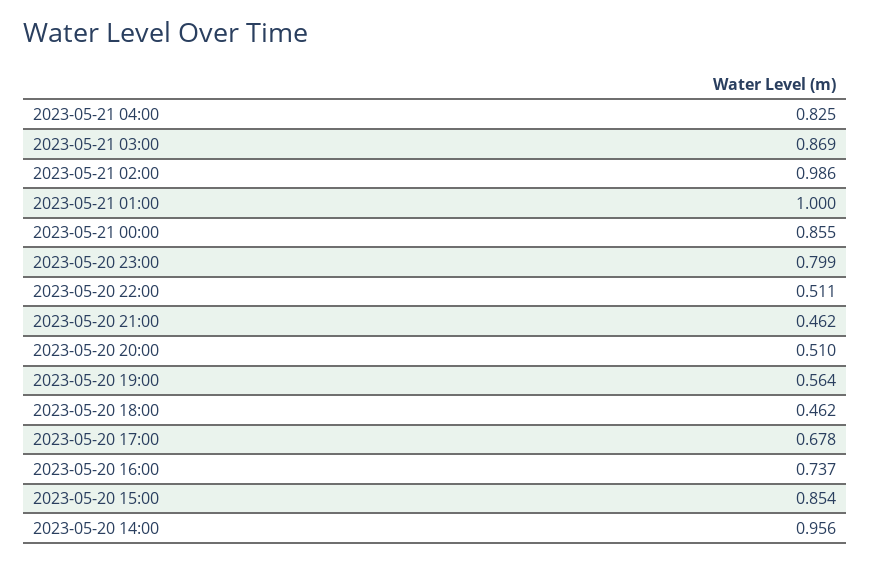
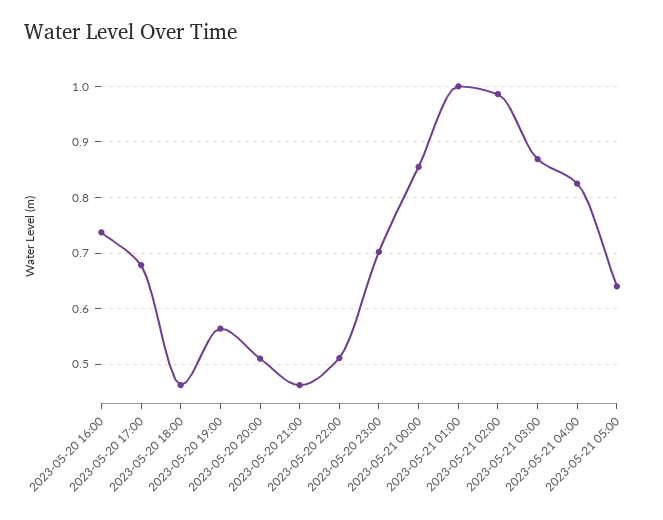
2023-05-20 23:00: 0.799 -> 0.7
2023-05-20 15:00: 0.854 -> none
2023-05-20 14:00: 0.956 -> none
2023-05-21 05:00: none -> 0.64

